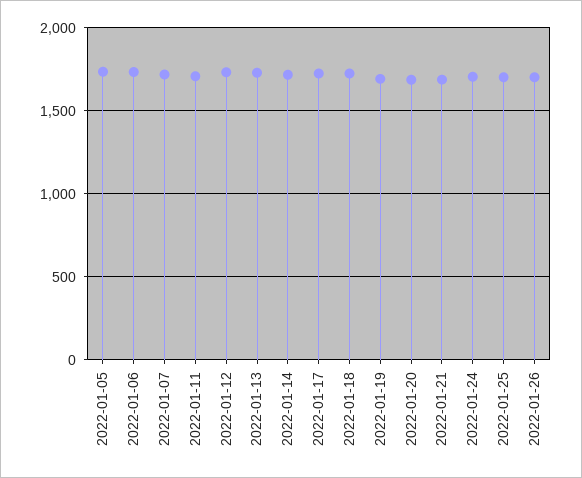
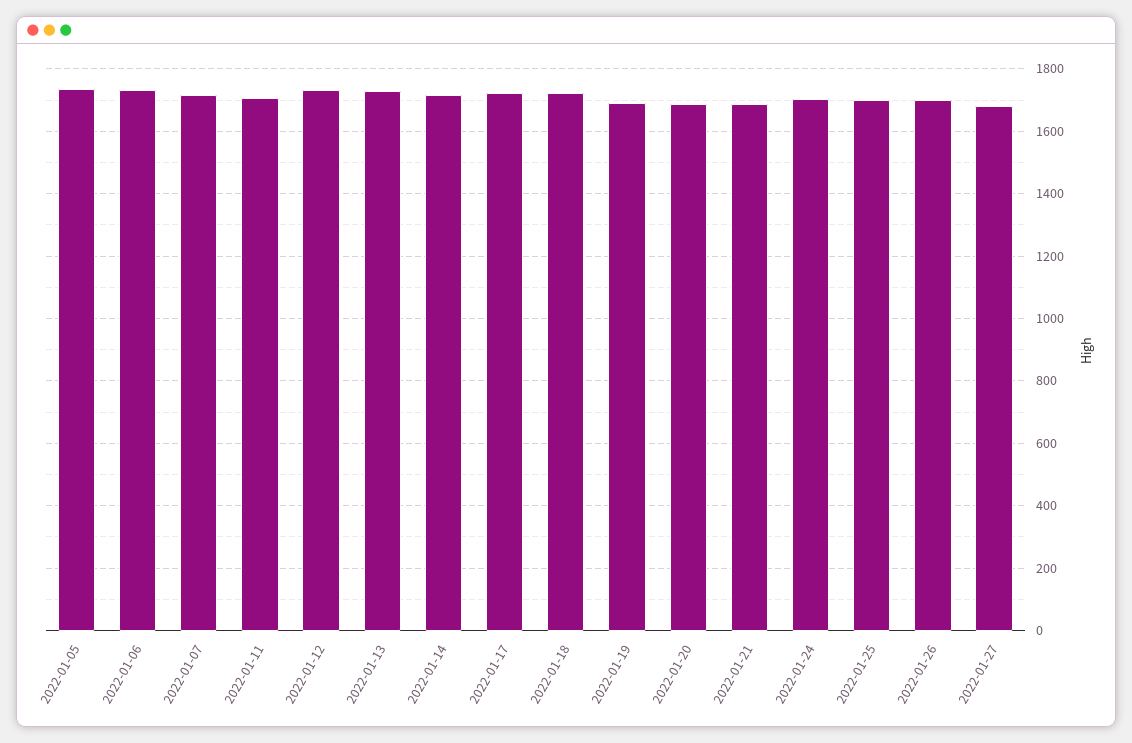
2022-01-27: none -> 1680

